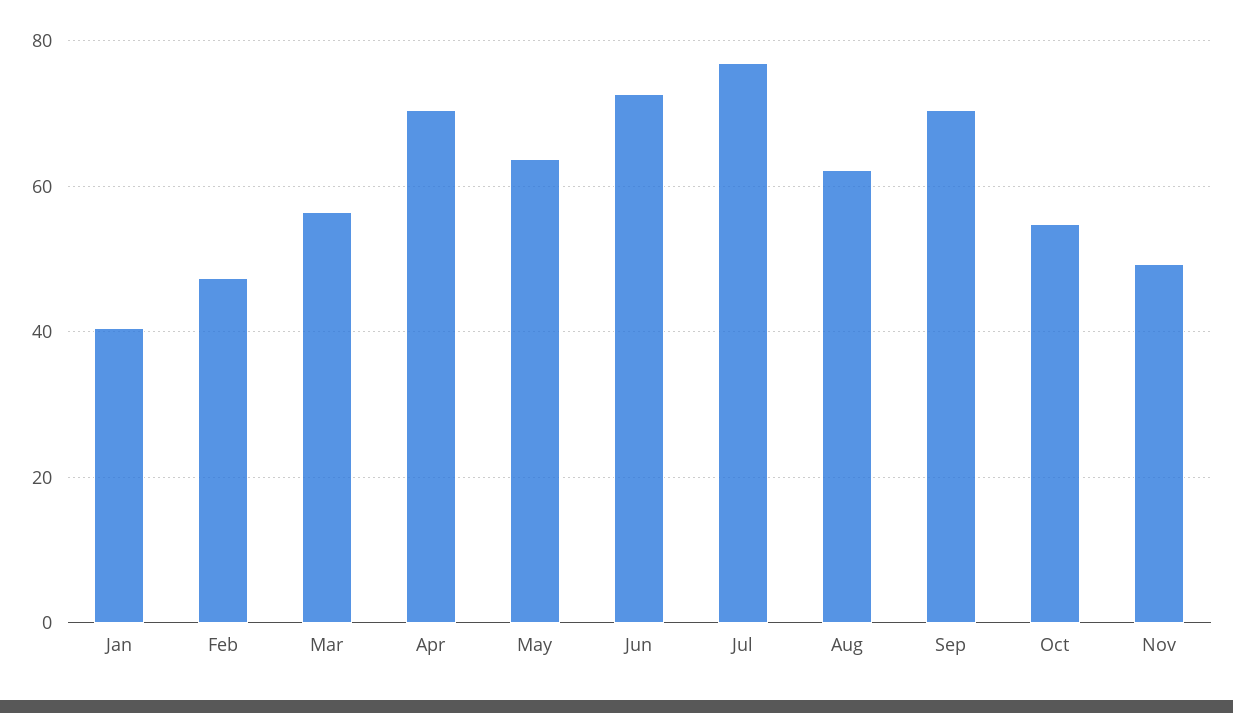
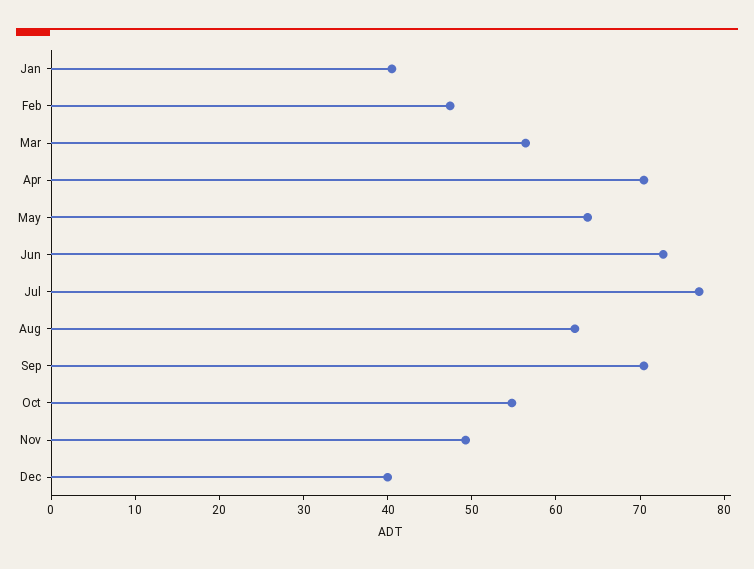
Dec: none -> 40

